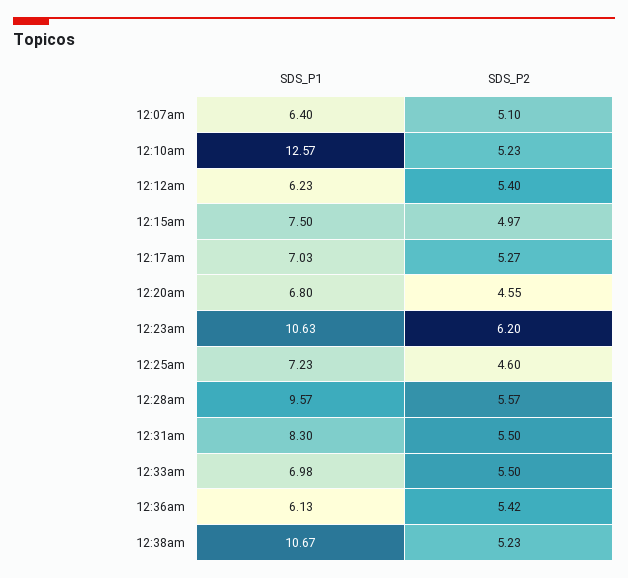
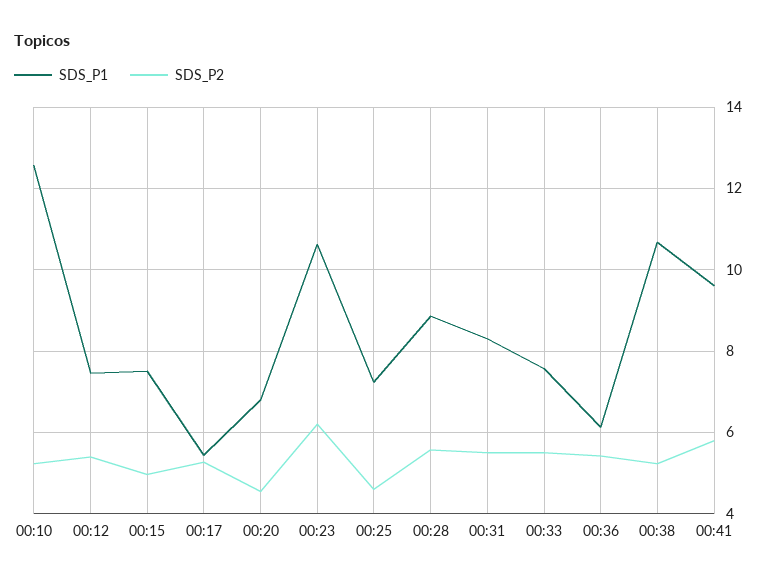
SDS_P1, 12:07am: 6.4 -> none
SDS_P2, 12:07am: 5.1 -> none
SDS_P1, 12:12am: 6.23 -> 7.4
SDS_P1, 12:17am: 7.03 -> 5.4
SDS_P1, 12:28am: 9.57 -> 8.8
SDS_P1, 12:33am: 6.98 -> 7.6
SDS_P1, 00:41: none -> 9.6
SDS_P2, 00:41: none -> 5.8

